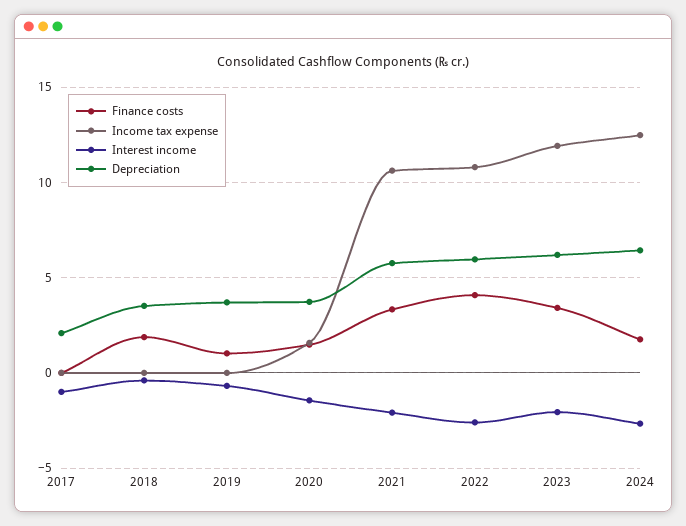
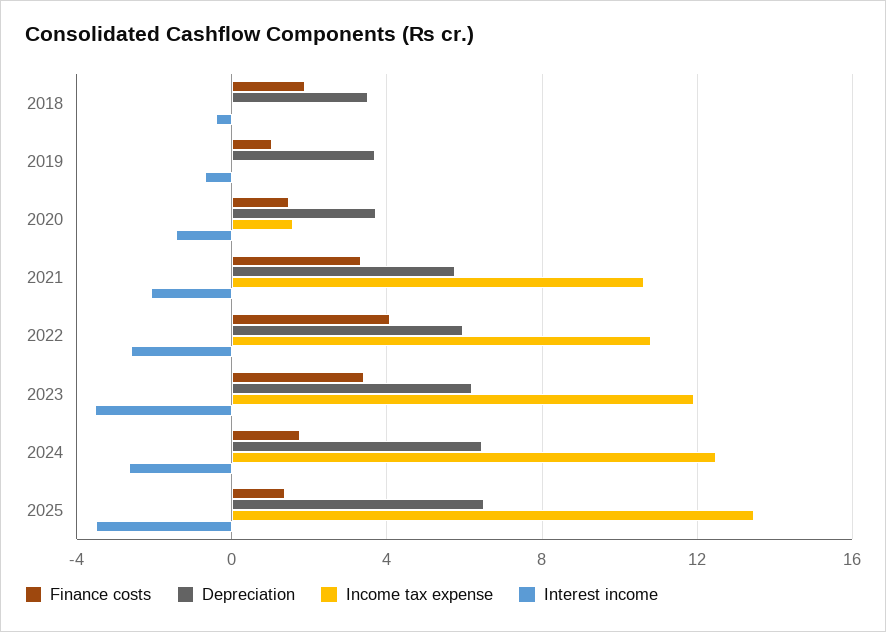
Finance costs, 2017: 0 -> none
Income tax expense, 2017: 0 -> none
Interest income, 2017: -1 -> none
Depreciation, 2017: 2 -> none
Interest income, 2023: -2 -> -3.5
Finance costs, 2025: none -> 1.5
Depreciation, 2025: none -> 6.5
Income tax expense, 2025: none -> 13.5
Interest income, 2025: none -> -3.5

